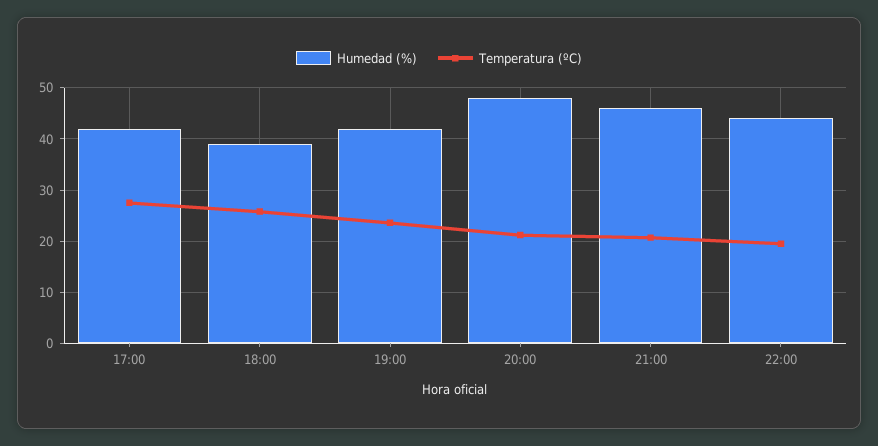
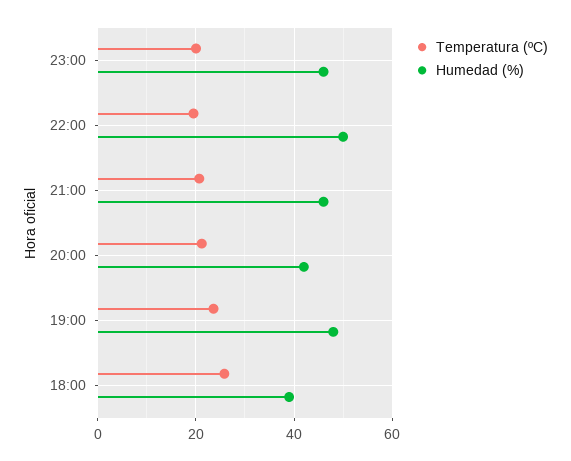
Humedad (%), 17:00: 42 -> none
Temperatura (ºC), 17:00: 28 -> none
Humedad (%), 19:00: 42 -> 48
Humedad (%), 20:00: 48 -> 42
Humedad (%), 22:00: 44 -> 50
Temperatura (ºC), 23:00: none -> 20
Humedad (%), 23:00: none -> 46

